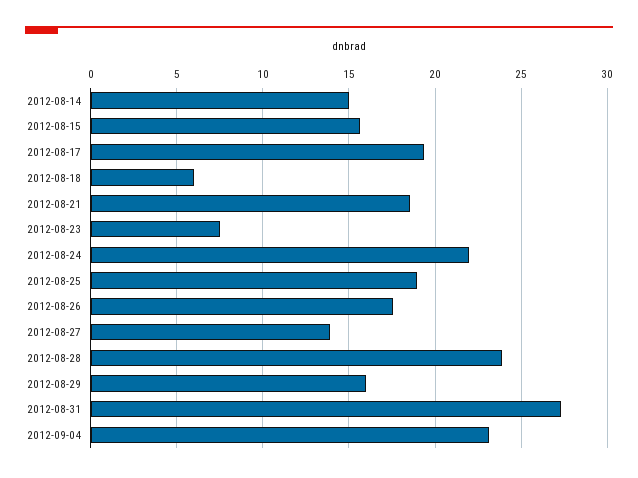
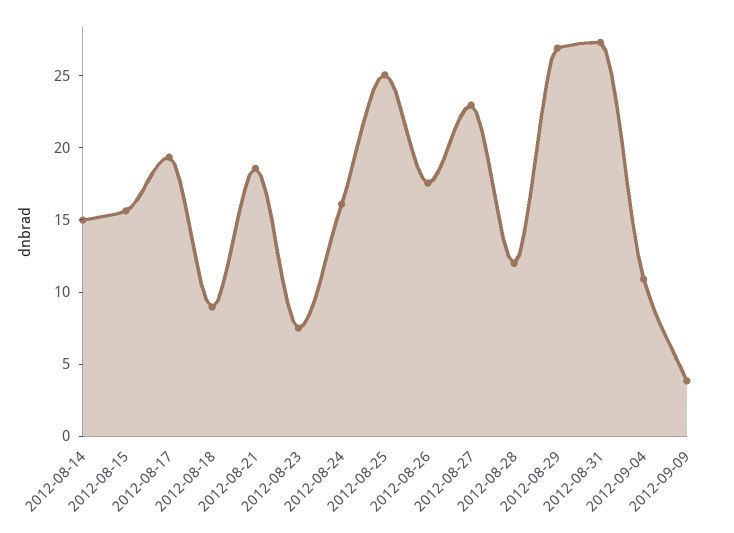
2012-08-18: 6 -> 9
2012-08-24: 22 -> 16
2012-08-25: 19 -> 25
2012-08-27: 14 -> 23
2012-08-28: 24 -> 12
2012-08-29: 16 -> 27
2012-09-04: 23 -> 11
2012-09-09: none -> 4

